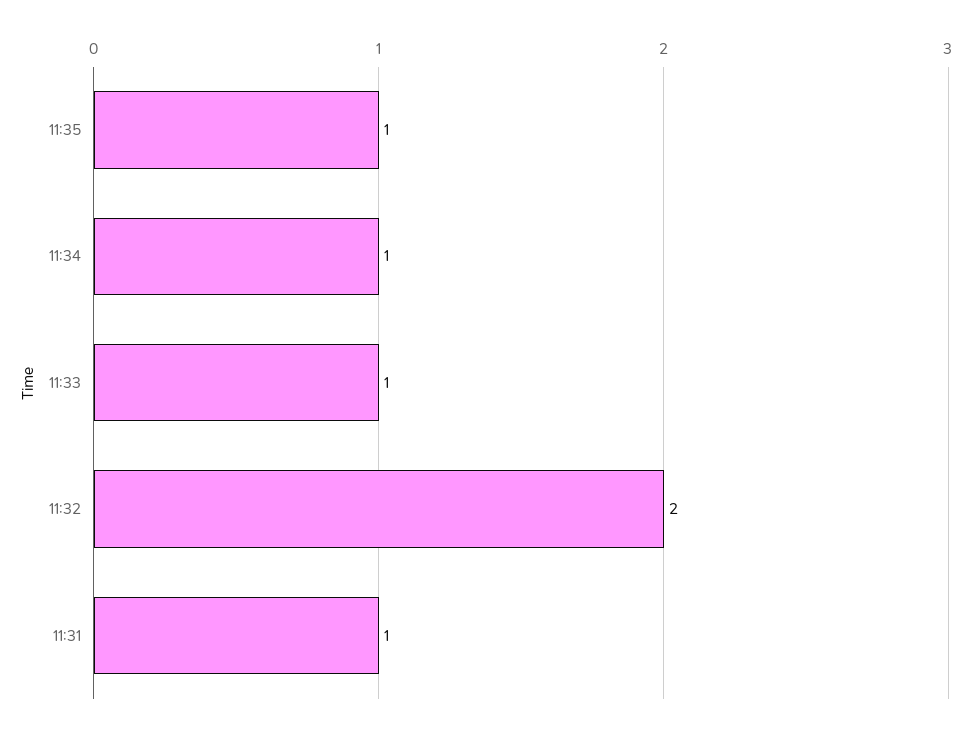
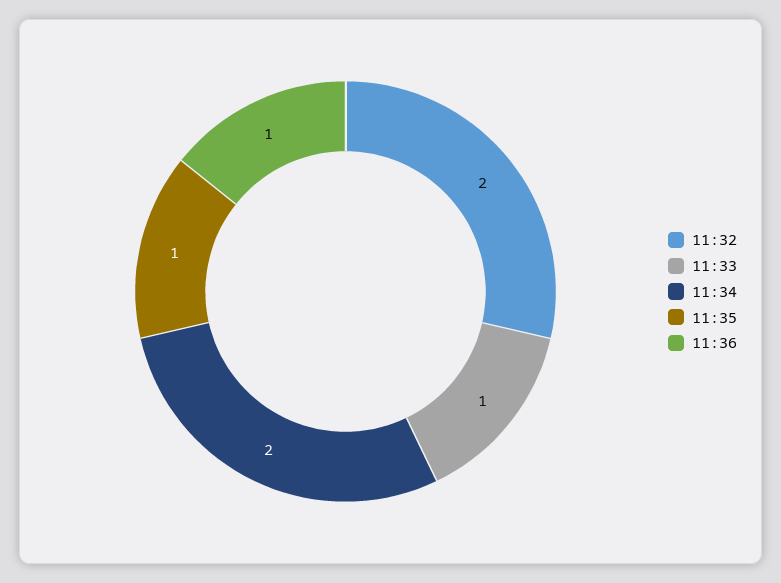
11:34: 1 -> 2
11:31: 1 -> none
11:36: none -> 1

